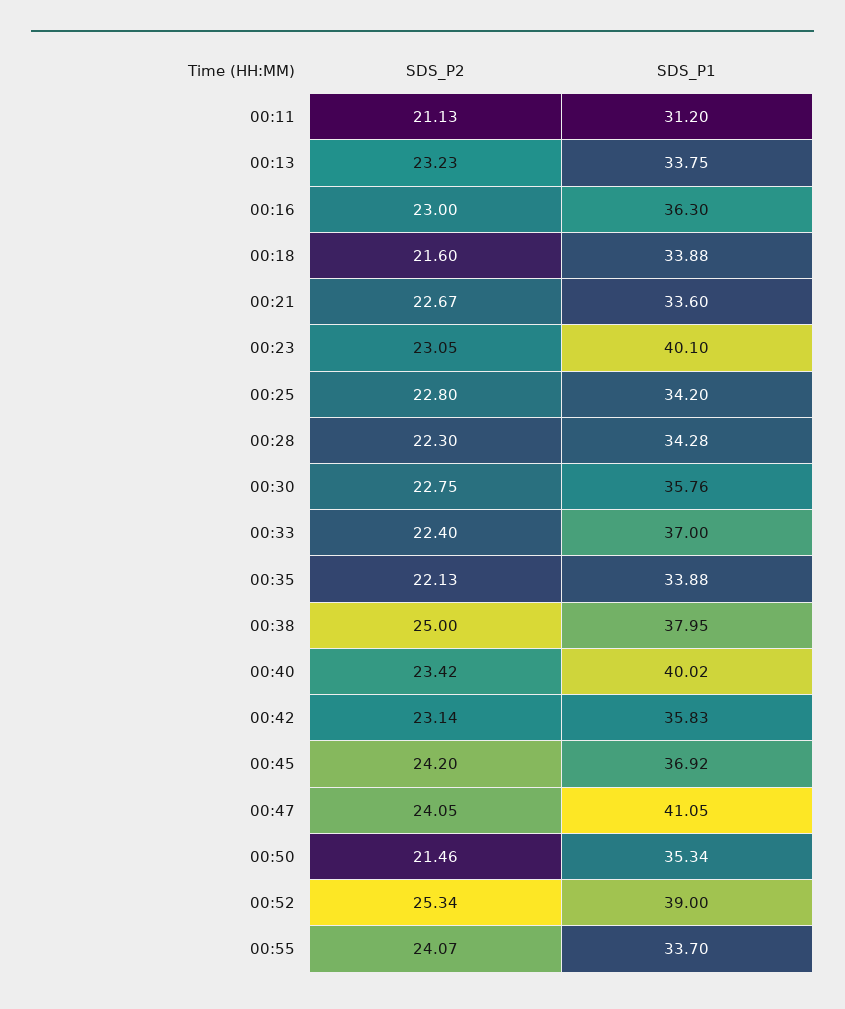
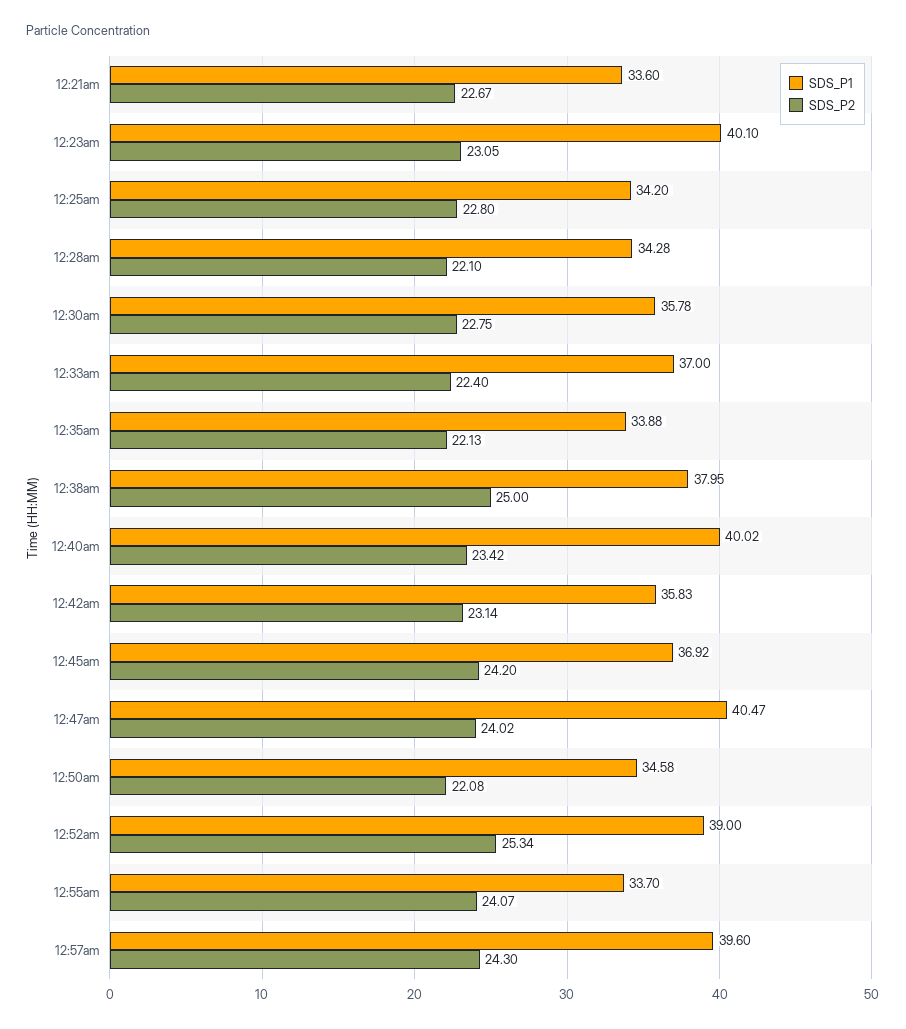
SDS_P2, 00:11: 21.13 -> none
SDS_P1, 00:11: 31.2 -> none
SDS_P2, 00:13: 23.23 -> none
SDS_P1, 00:13: 33.75 -> none
SDS_P2, 00:16: 23 -> none
SDS_P1, 00:16: 36.3 -> none
SDS_P2, 00:18: 21.6 -> none
SDS_P1, 00:18: 33.88 -> none
SDS_P2, 00:28: 22.3 -> 22.1
SDS_P1, 00:30: 35.76 -> 35.78
SDS_P2, 00:47: 24.05 -> 24.02
SDS_P1, 00:47: 41.05 -> 40.47
SDS_P2, 00:50: 21.46 -> 22.08
SDS_P1, 00:50: 35.34 -> 34.58
SDS_P1, 12:57am: none -> 39.6
SDS_P2, 12:57am: none -> 24.3

